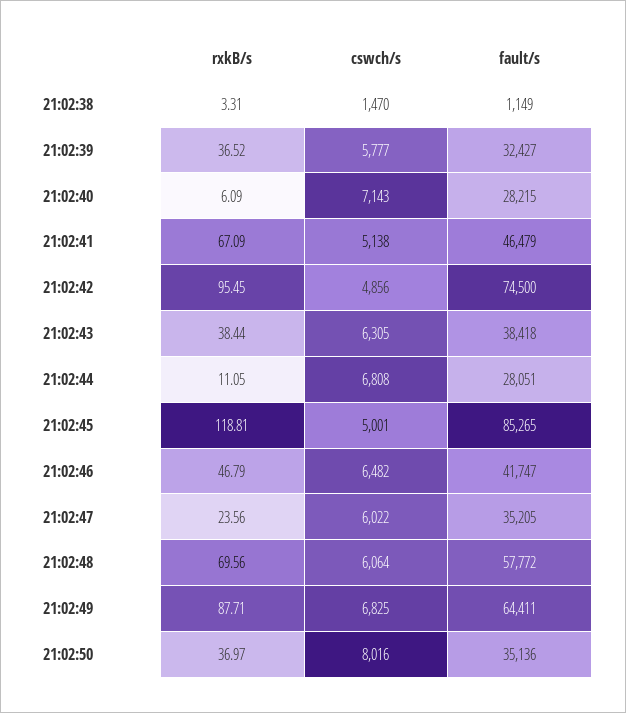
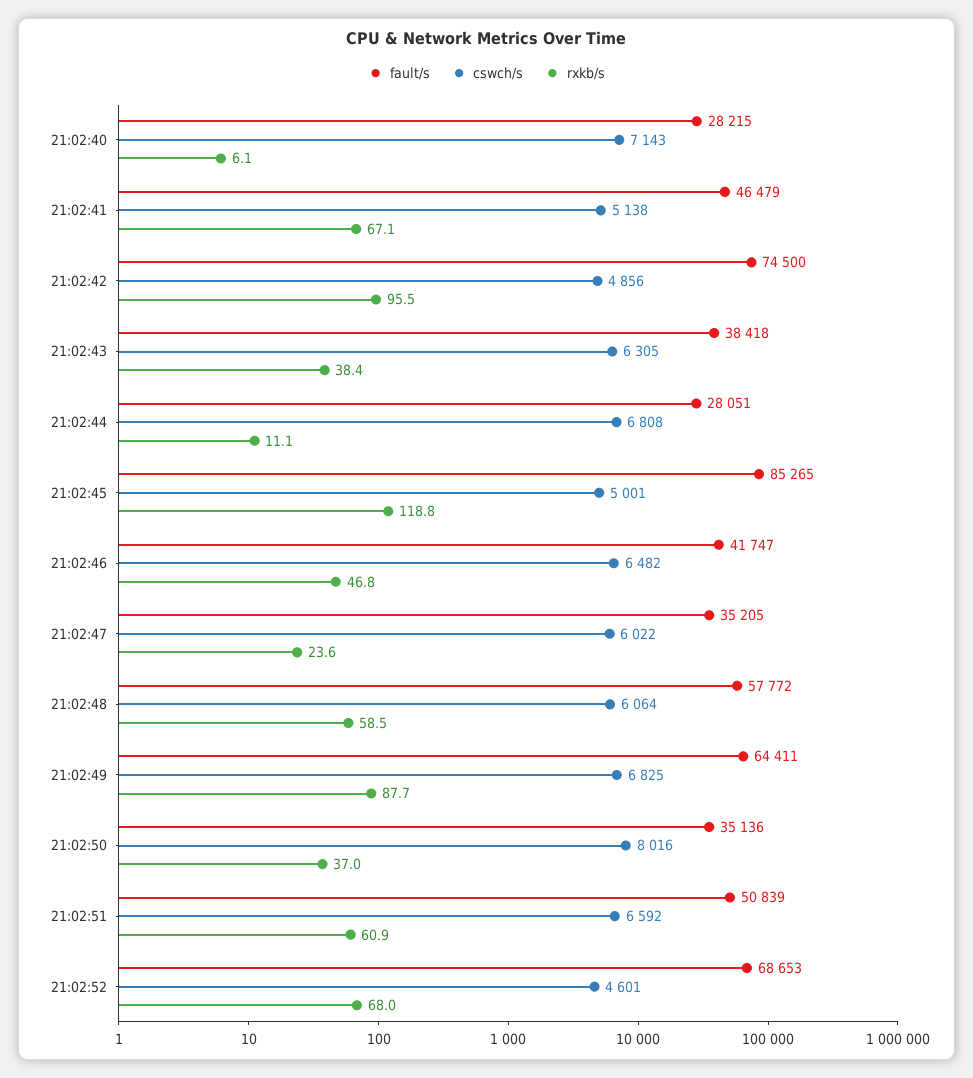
rxkB/s, 21:02:38: 3.31 -> none
cswch/s, 21:02:38: 1470 -> none
fault/s, 21:02:38: 1149 -> none
rxkB/s, 21:02:39: 36.52 -> none
cswch/s, 21:02:39: 5777 -> none
fault/s, 21:02:39: 32427 -> none
rxkB/s, 21:02:48: 69.56 -> 58.5
fault/s, 21:02:51: none -> 50839
cswch/s, 21:02:51: none -> 6592
rxkB/s, 21:02:51: none -> 60.9
fault/s, 21:02:52: none -> 68653
cswch/s, 21:02:52: none -> 4601
rxkB/s, 21:02:52: none -> 68

